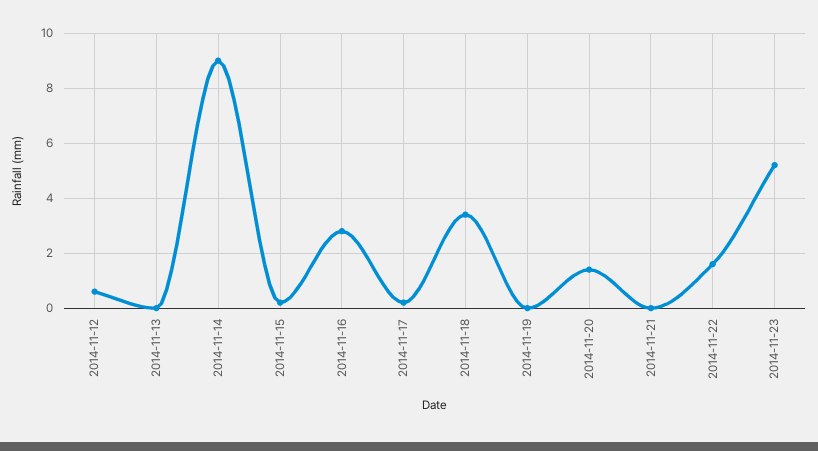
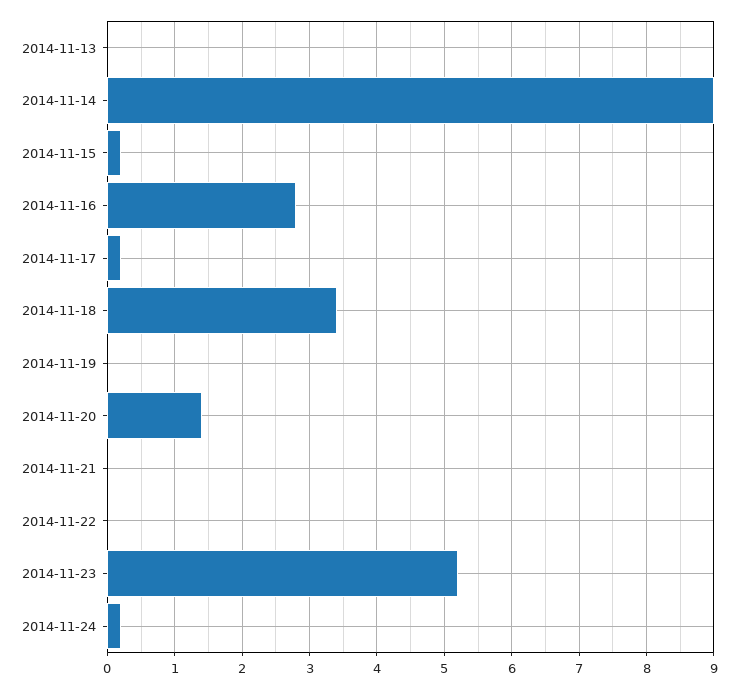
2014-11-12: 0.5 -> none
2014-11-22: 1.5 -> 0
2014-11-24: none -> 0.2

